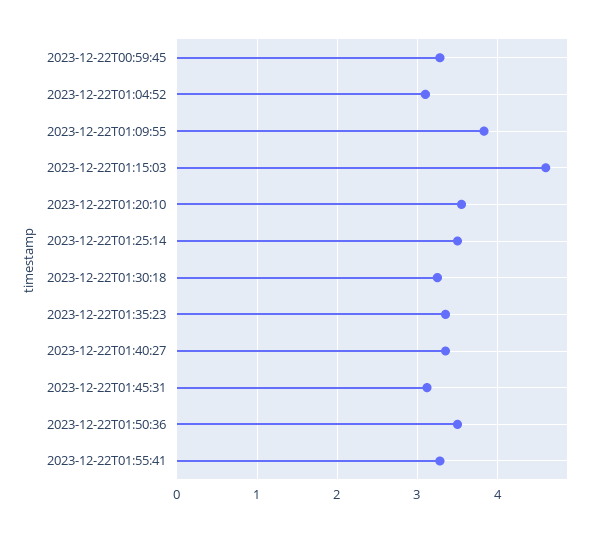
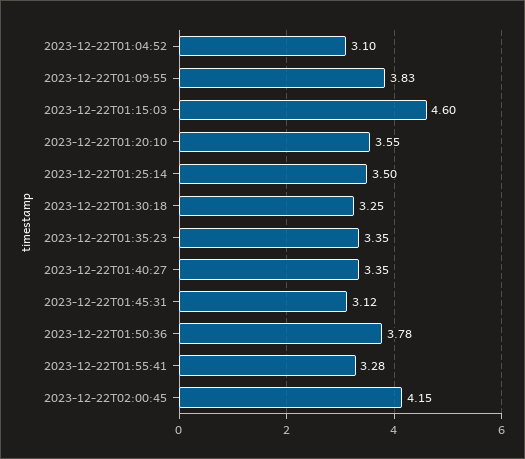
2023-12-22T00:59:45: 3.3 -> none
2023-12-22T01:50:36: 3.5 -> 3.78
2023-12-22T02:00:45: none -> 4.15

